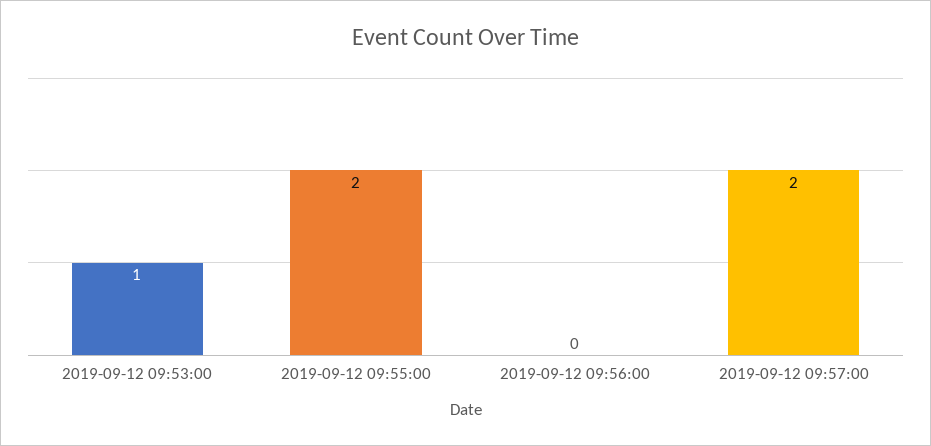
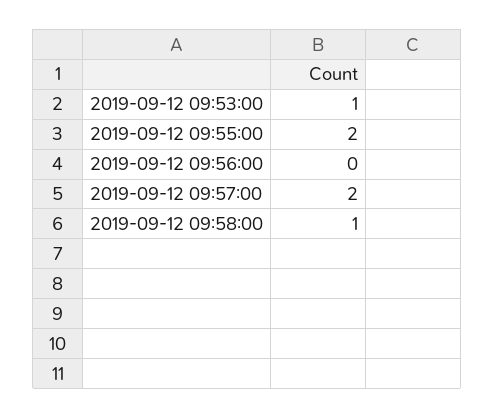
2019-09-12 09:58:00: none -> 1

